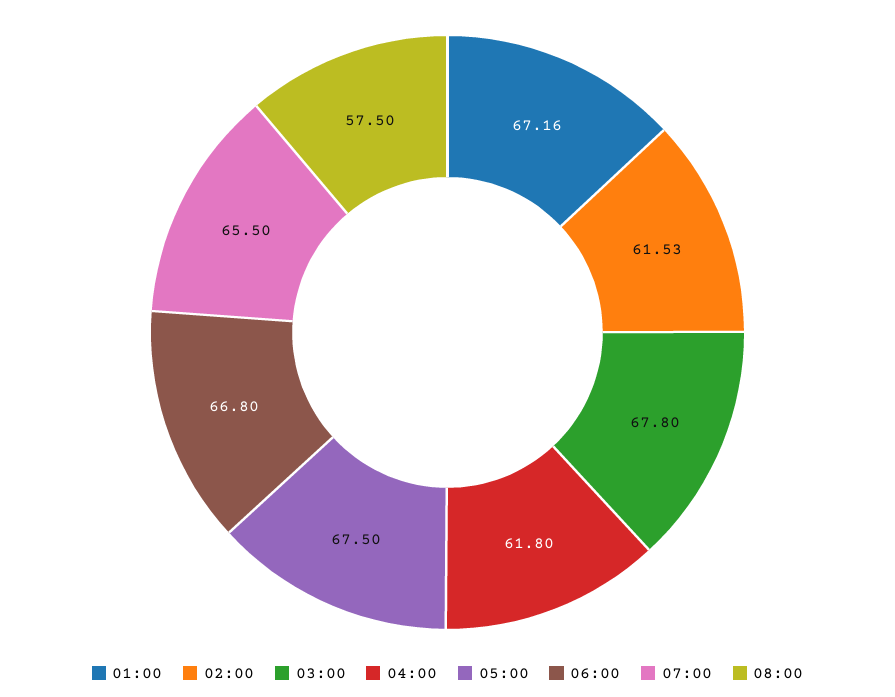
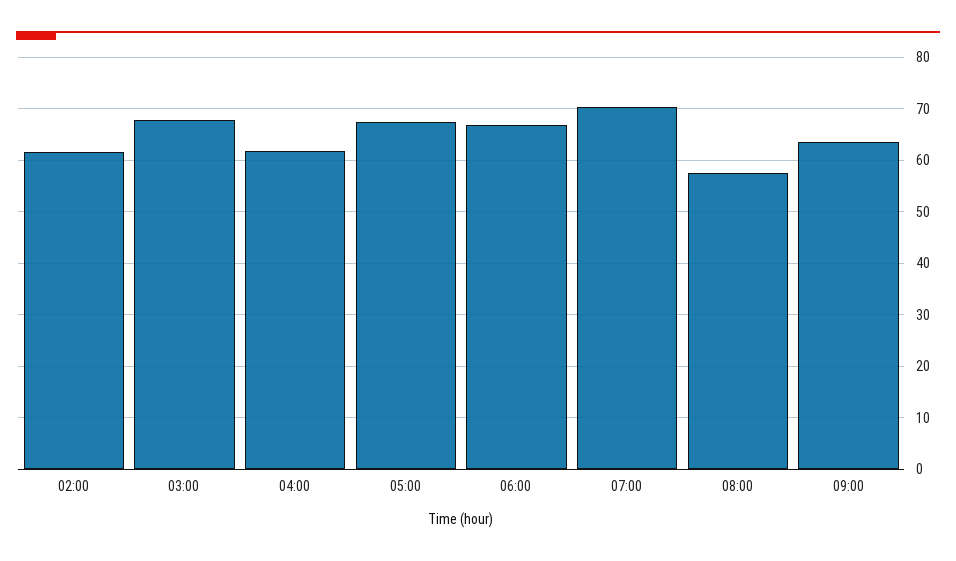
01:00: 67.16 -> none
07:00: 65.5 -> 70
09:00: none -> 64

